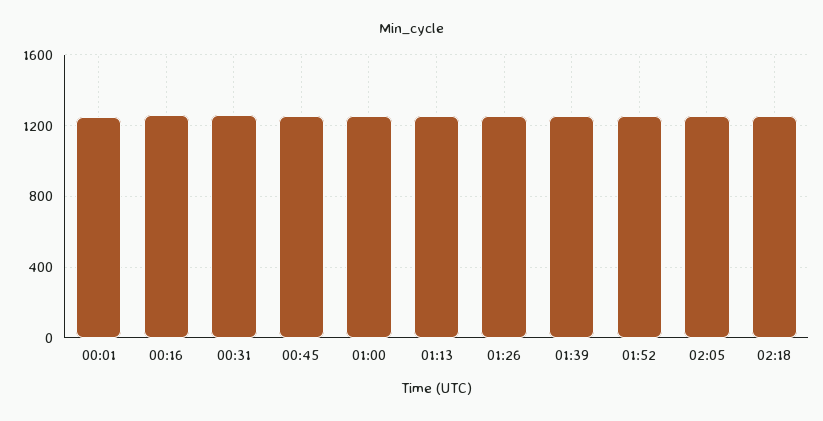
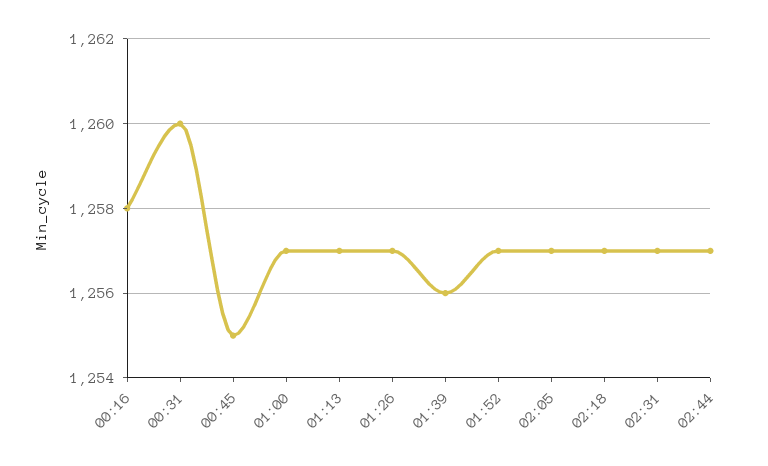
00:01: 1250 -> none
02:31: none -> 1257
02:44: none -> 1257

